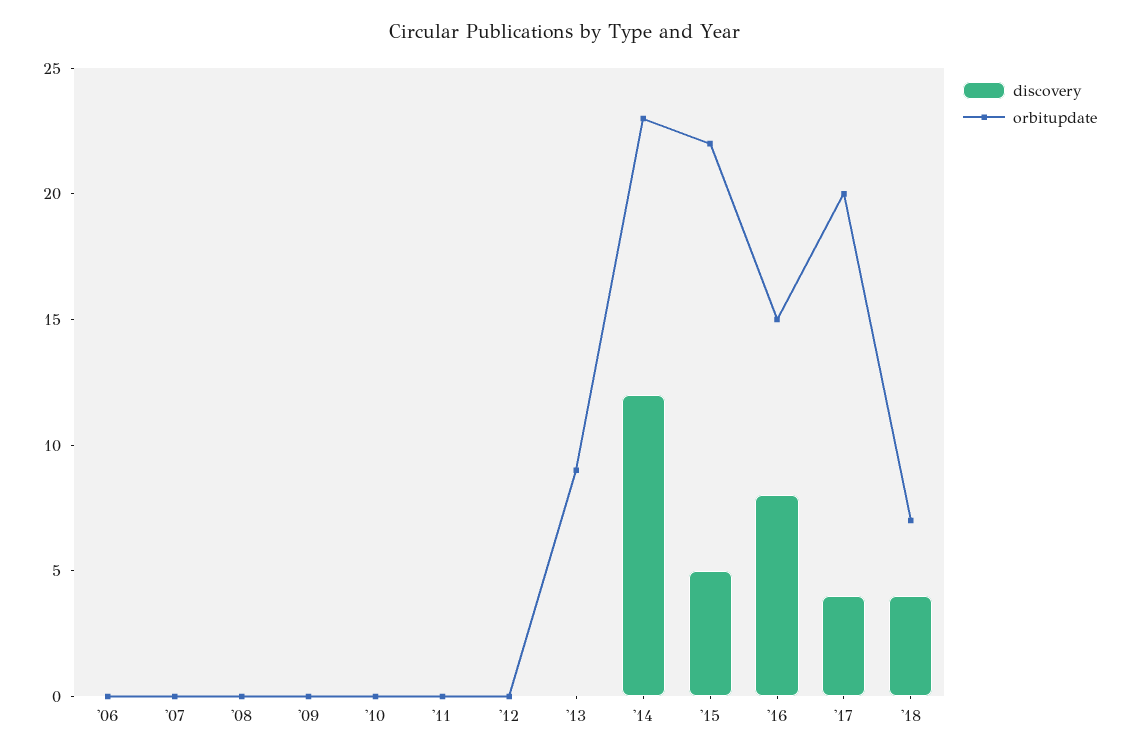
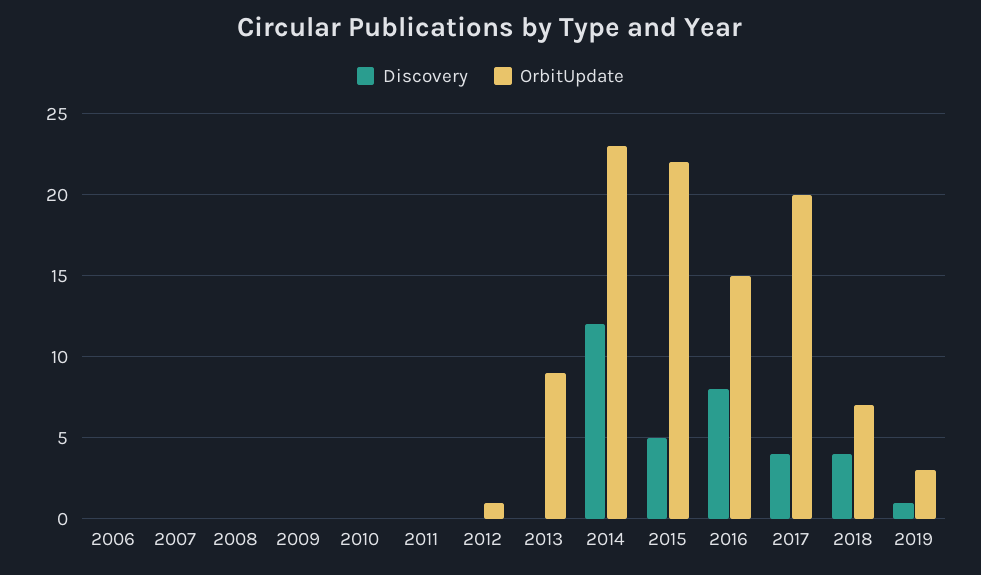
orbitupdate, '12: 0 -> 1
discovery, 2019: none -> 1
orbitupdate, 2019: none -> 3

